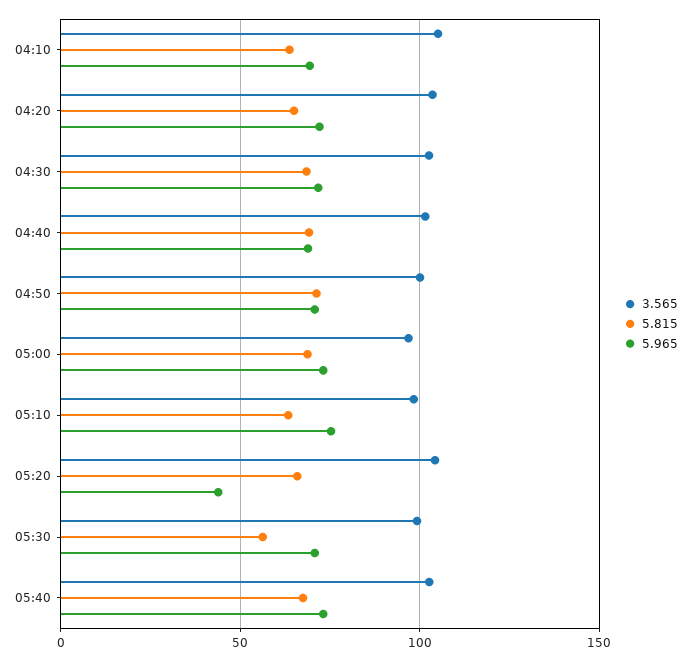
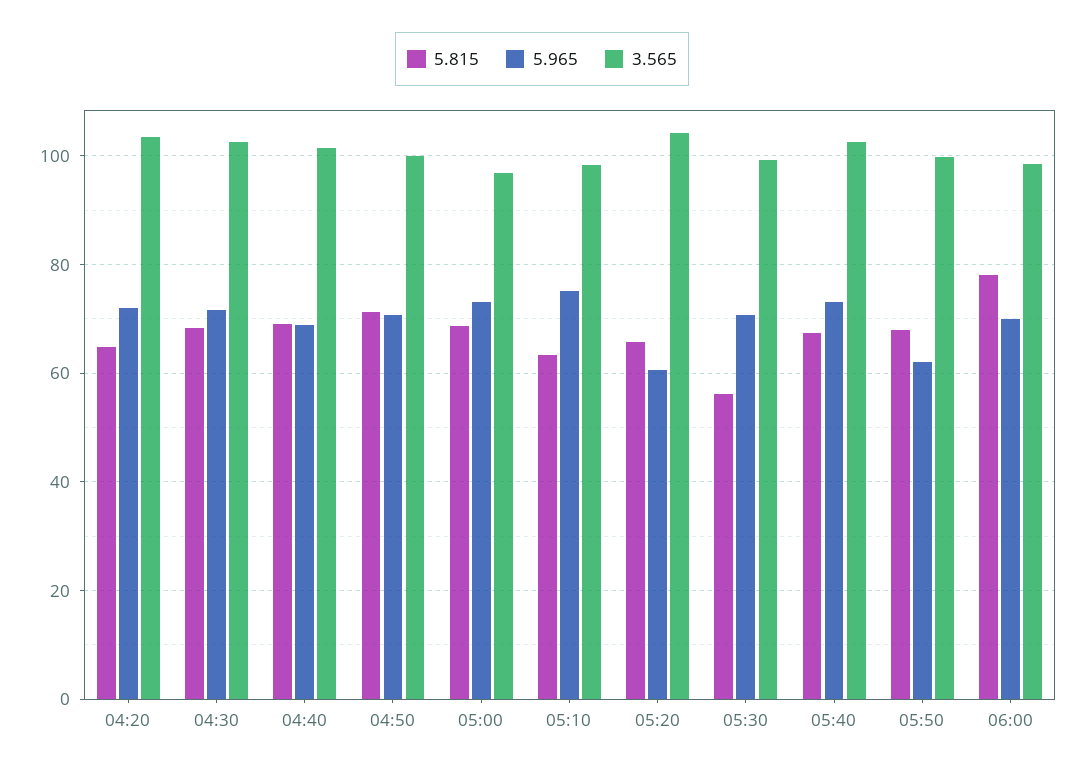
3.565, 04:10: 105 -> none
5.815, 04:10: 65 -> none
5.965, 04:10: 70 -> none
5.965, 05:20: 45 -> 60
5.815, 05:50: none -> 68
5.965, 05:50: none -> 62
3.565, 05:50: none -> 100
5.815, 06:00: none -> 78
5.965, 06:00: none -> 70
3.565, 06:00: none -> 98

